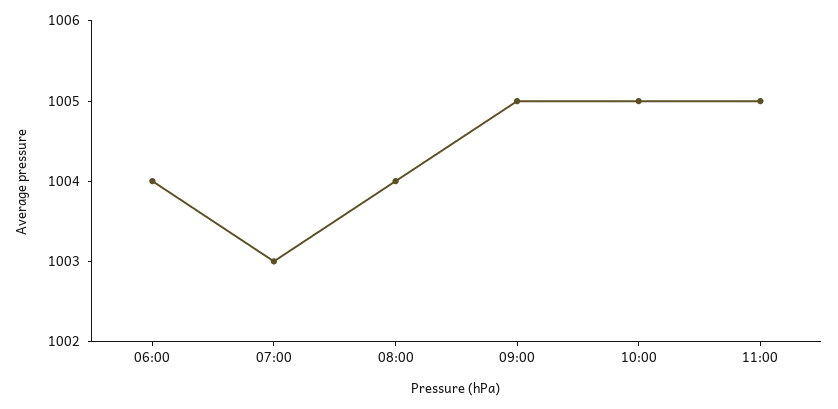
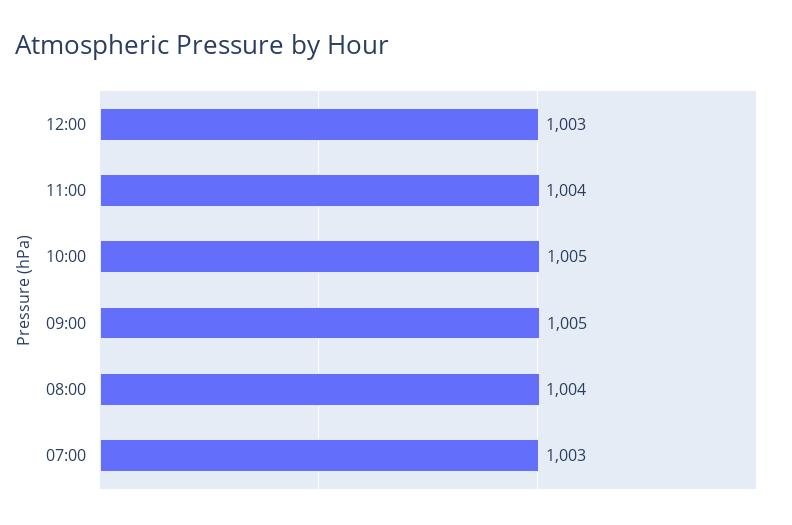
06:00: 1004 -> none
11:00: 1005 -> 1004
12:00: none -> 1003

